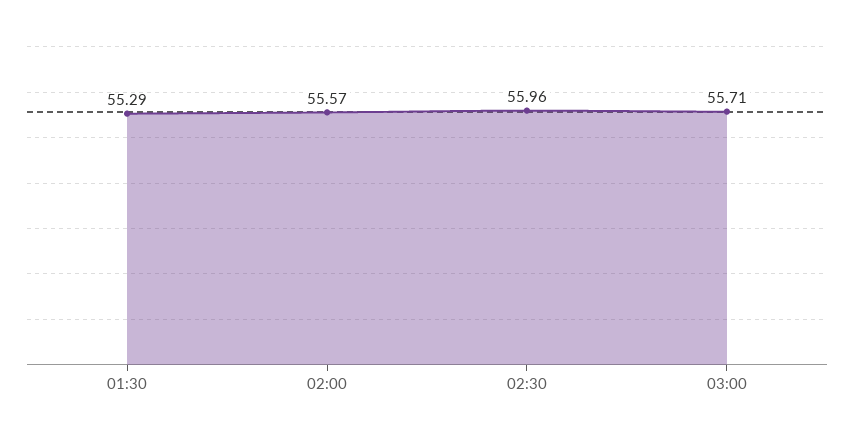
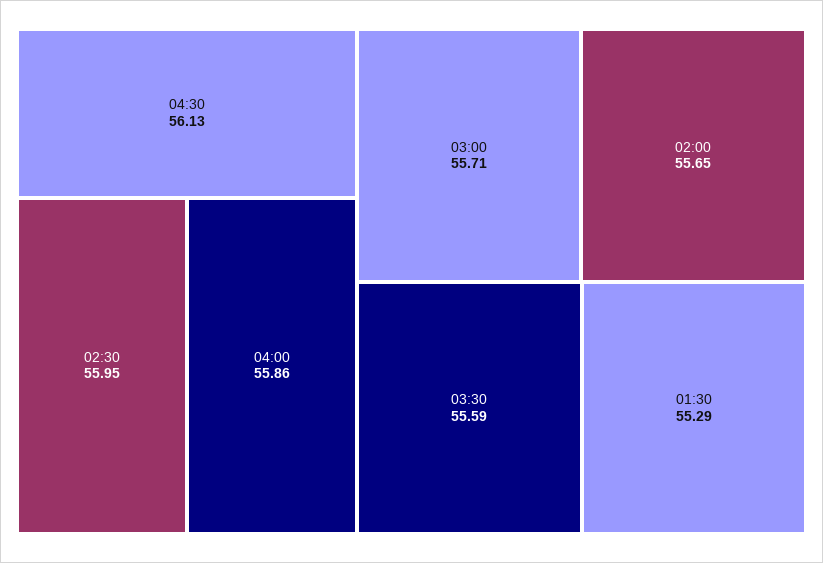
02:00: 55.57 -> 55.65
02:30: 55.96 -> 55.95
04:30: none -> 56.13
04:00: none -> 55.86
03:30: none -> 55.59

